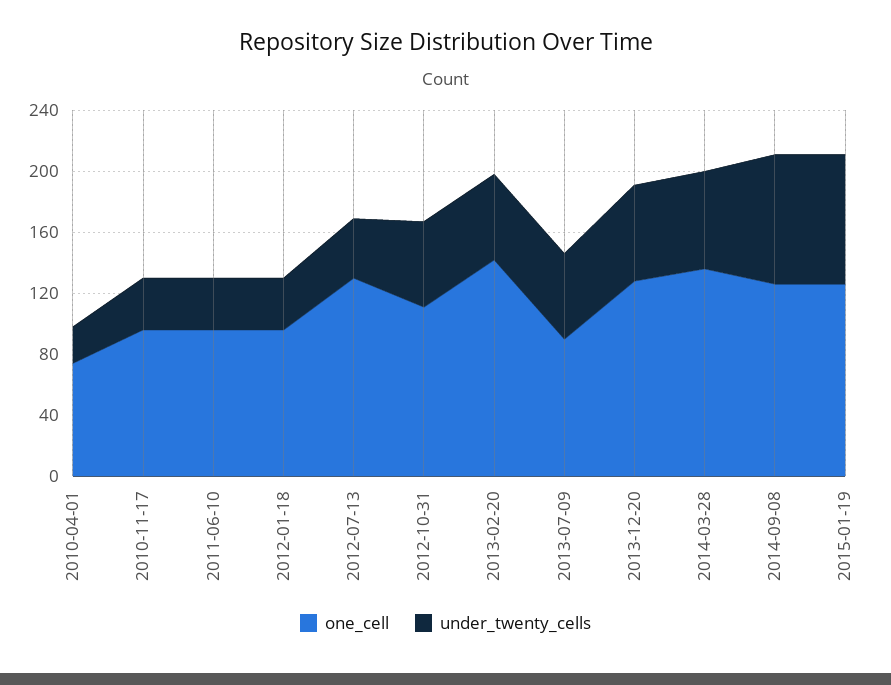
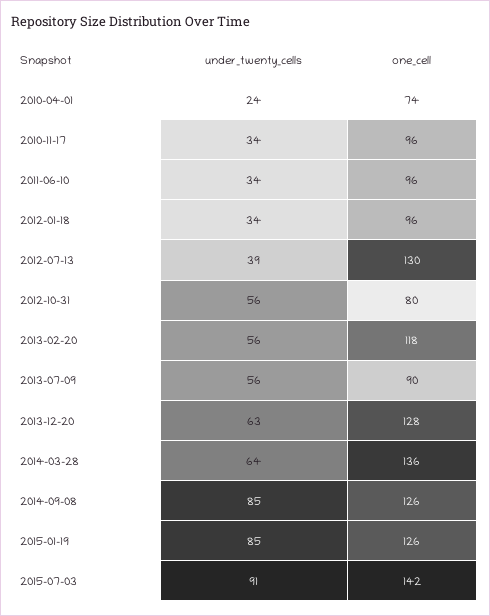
one_cell, 2012-10-31: 110 -> 80
one_cell, 2013-02-20: 140 -> 118
under_twenty_cells, 2015-07-03: none -> 91
one_cell, 2015-07-03: none -> 142

